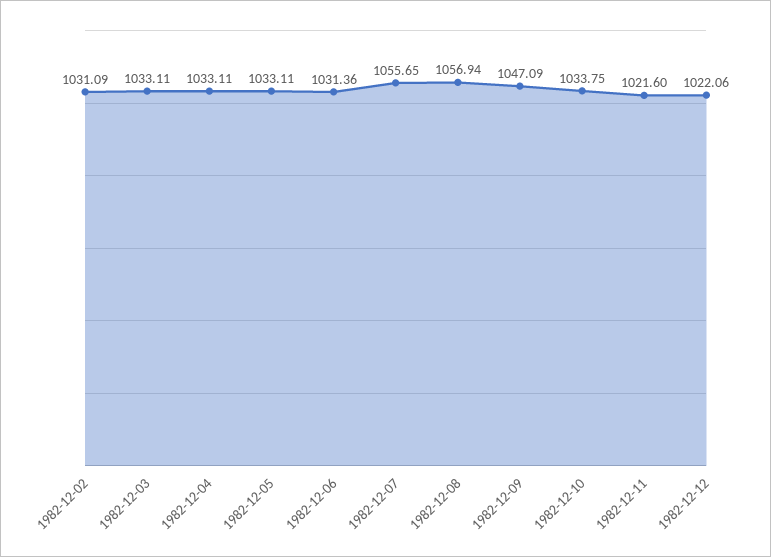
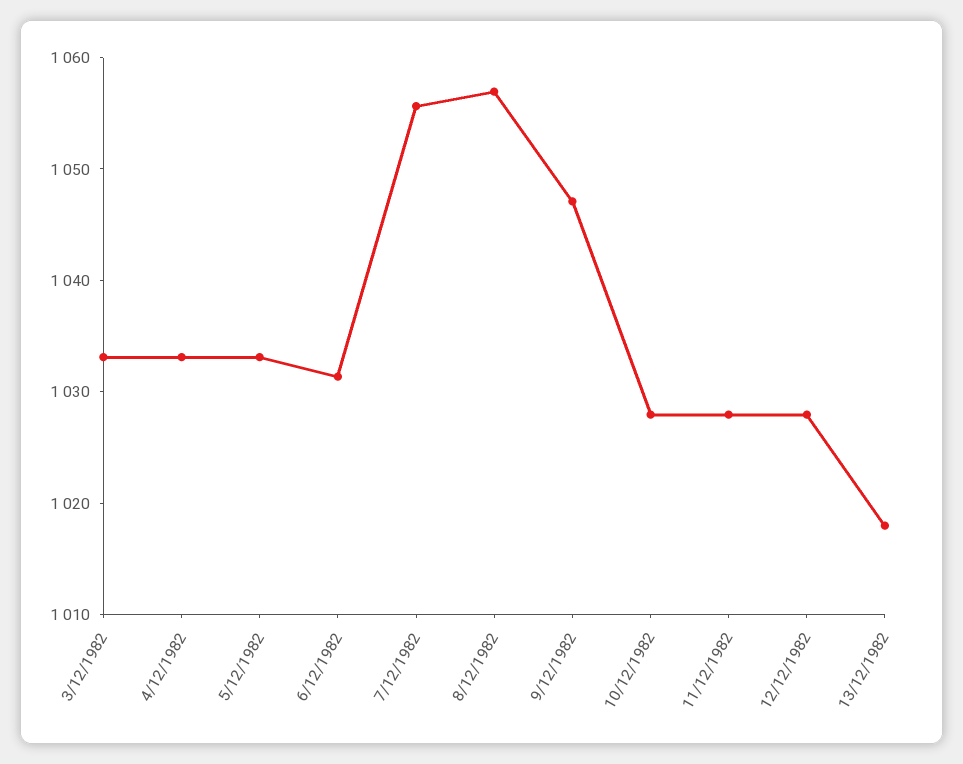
1982-12-02: 1031.09 -> none
1982-12-10: 1033.75 -> 1028
1982-12-11: 1021.6 -> 1028
1982-12-12: 1022.06 -> 1028
13/12/1982: none -> 1018

